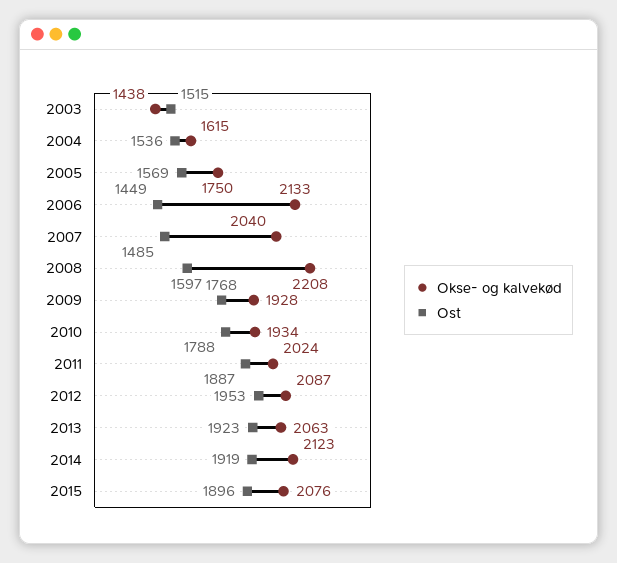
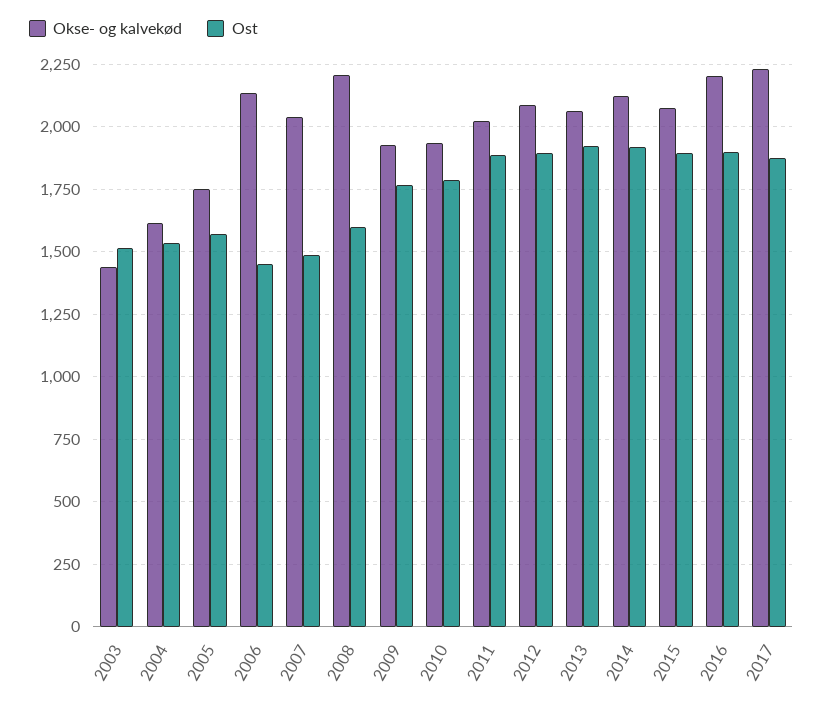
Ost, 2012: 1953 -> 1900
Okse- og kalvekød, 2016: none -> 2200
Ost, 2016: none -> 1900
Okse- og kalvekød, 2017: none -> 2225
Ost, 2017: none -> 1875

